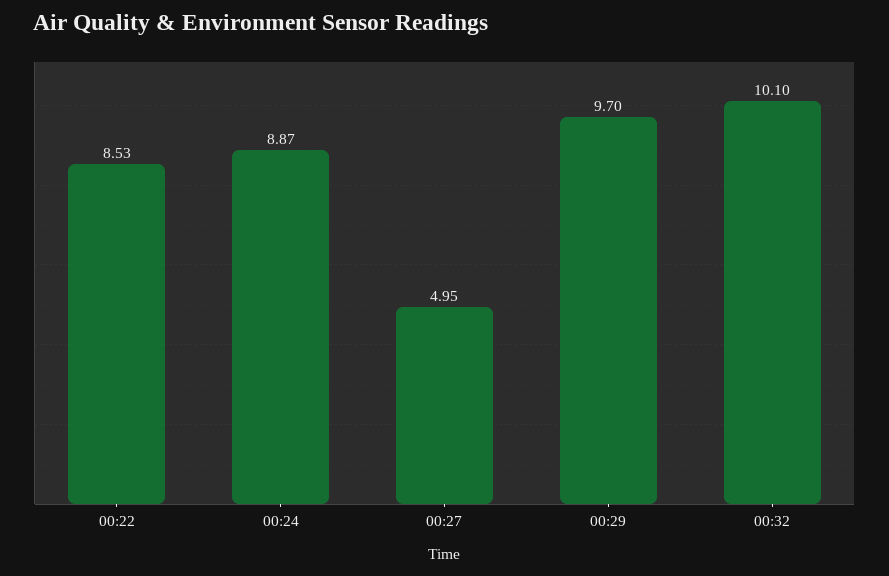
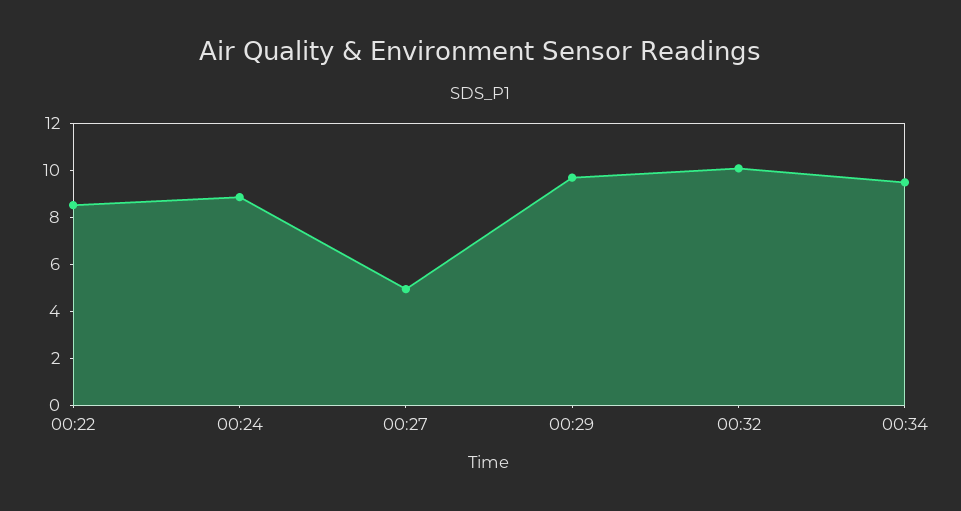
00:34: none -> 9.5

